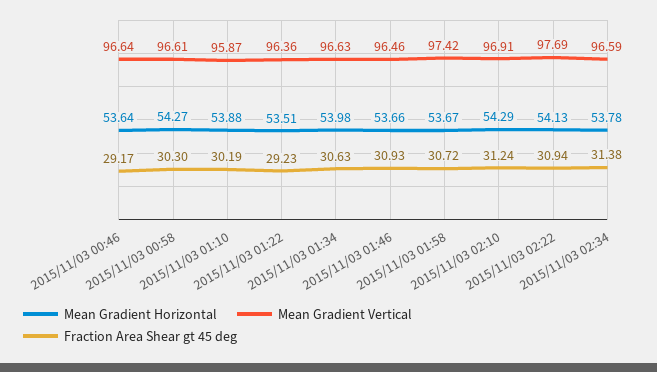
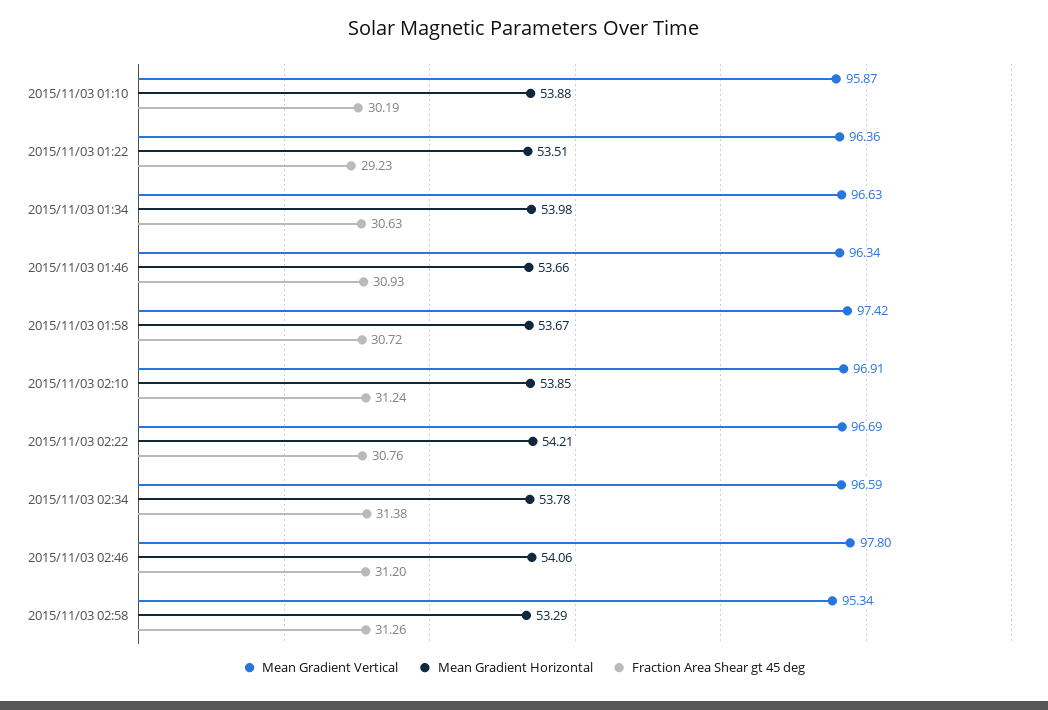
Mean Gradient Horizontal, 2015/11/03 00:46: 53.64 -> none
Mean Gradient Vertical, 2015/11/03 00:46: 96.64 -> none
Fraction Area Shear gt 45 deg, 2015/11/03 00:46: 29.17 -> none
Mean Gradient Horizontal, 2015/11/03 00:58: 54.27 -> none
Mean Gradient Vertical, 2015/11/03 00:58: 96.61 -> none
Fraction Area Shear gt 45 deg, 2015/11/03 00:58: 30.3 -> none
Mean Gradient Vertical, 2015/11/03 01:46: 96.46 -> 96.34
Mean Gradient Horizontal, 2015/11/03 02:10: 54.29 -> 53.85
Mean Gradient Horizontal, 2015/11/03 02:22: 54.13 -> 54.21
Mean Gradient Vertical, 2015/11/03 02:22: 97.69 -> 96.69
Fraction Area Shear gt 45 deg, 2015/11/03 02:22: 30.94 -> 30.76
Mean Gradient Vertical, 2015/11/03 02:46: none -> 97.8
Mean Gradient Horizontal, 2015/11/03 02:46: none -> 54.06
Fraction Area Shear gt 45 deg, 2015/11/03 02:46: none -> 31.2
Mean Gradient Vertical, 2015/11/03 02:58: none -> 95.34
Mean Gradient Horizontal, 2015/11/03 02:58: none -> 53.29
Fraction Area Shear gt 45 deg, 2015/11/03 02:58: none -> 31.26

